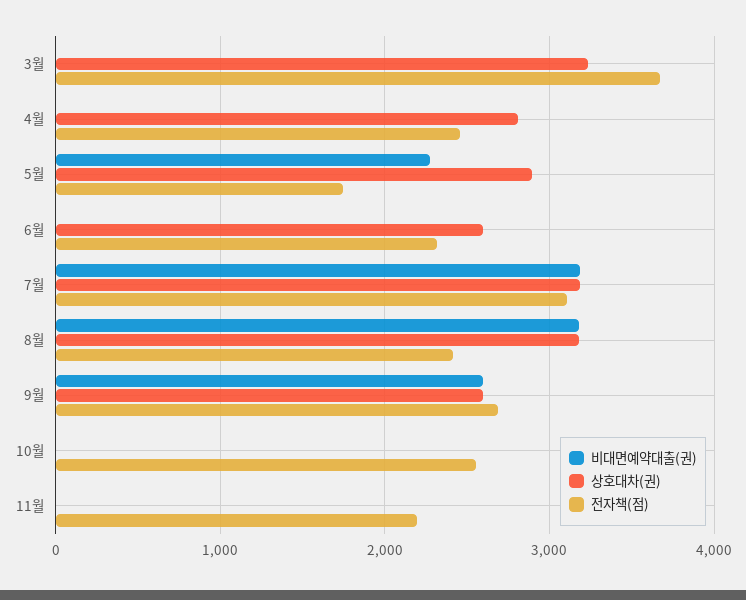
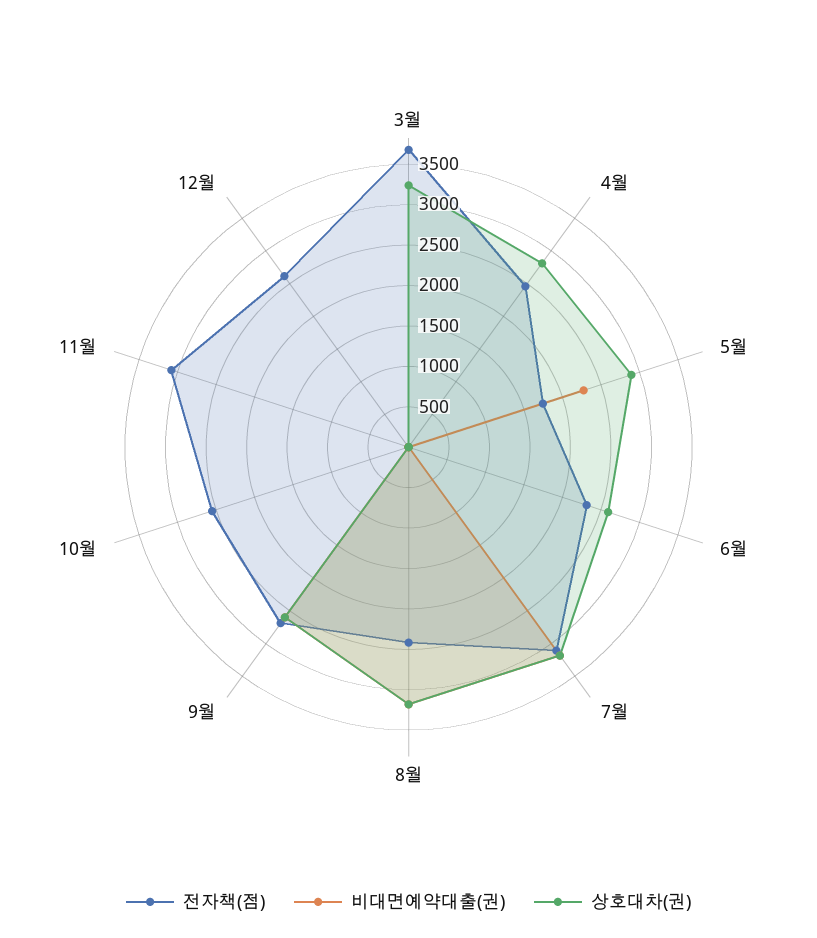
전자책(점), 11월: 2200 -> 3100
전자책(점), 12월: none -> 2600
비대면예약대출(권), 12월: none -> 0
상호대차(권), 12월: none -> 0

